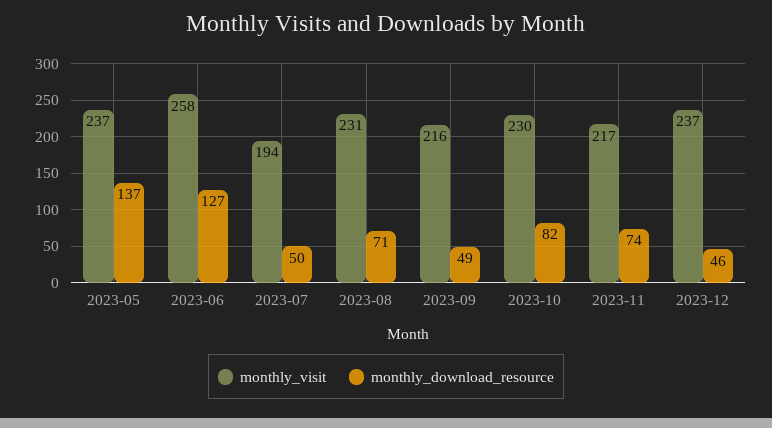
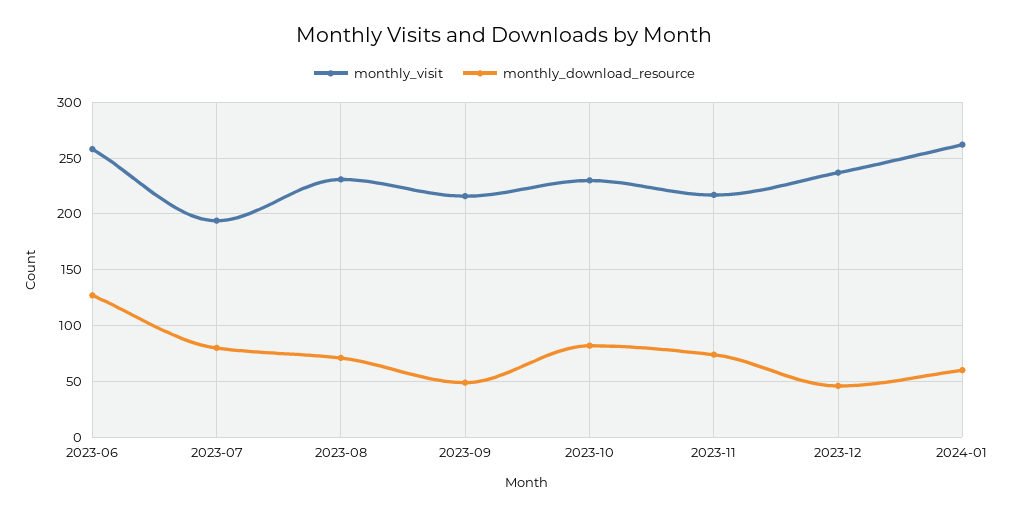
monthly_visit, 2023-05: 237 -> none
monthly_download_resource, 2023-05: 137 -> none
monthly_download_resource, 2023-07: 50 -> 80
monthly_visit, 2024-01: none -> 260
monthly_download_resource, 2024-01: none -> 60

